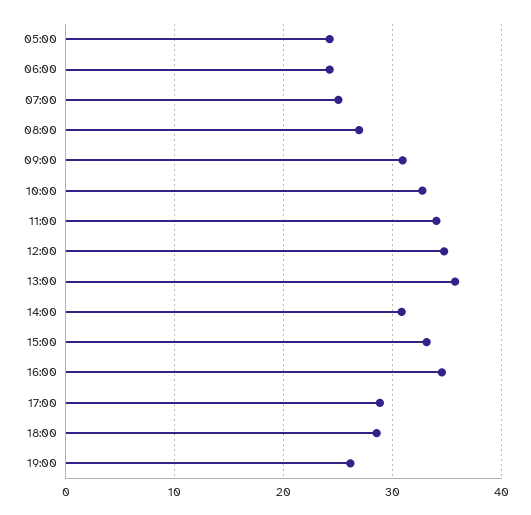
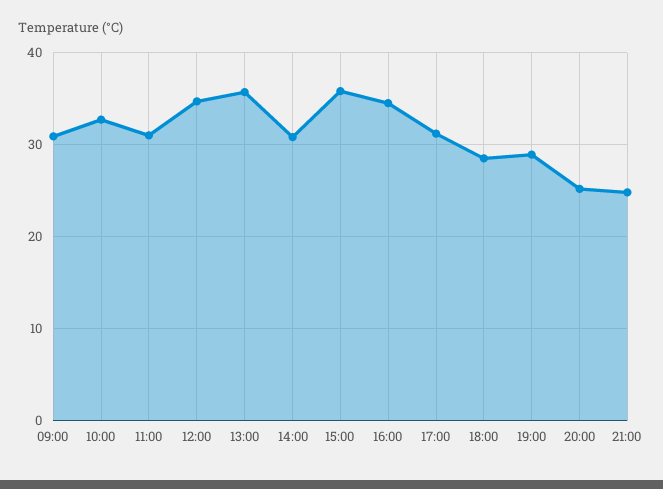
05:00: 24 -> none
06:00: 24 -> none
07:00: 25 -> none
08:00: 27 -> none
11:00: 34 -> 31
15:00: 33 -> 36
17:00: 29 -> 31
19:00: 26 -> 29
20:00: none -> 25
21:00: none -> 25

